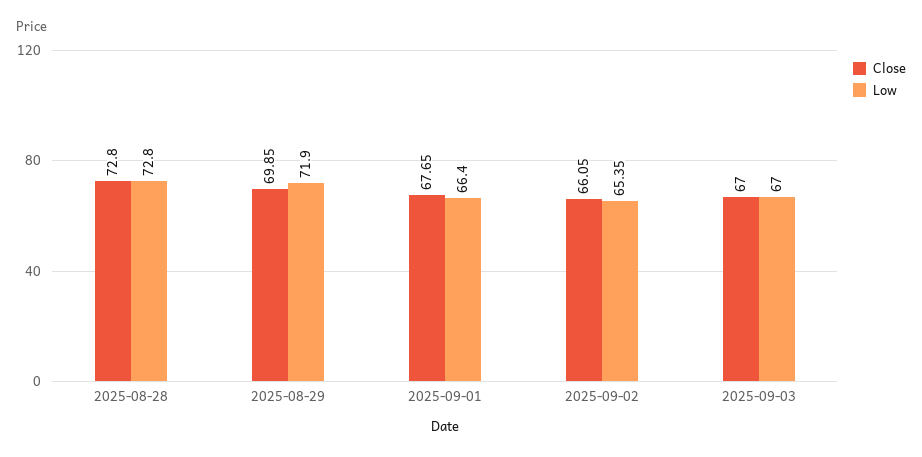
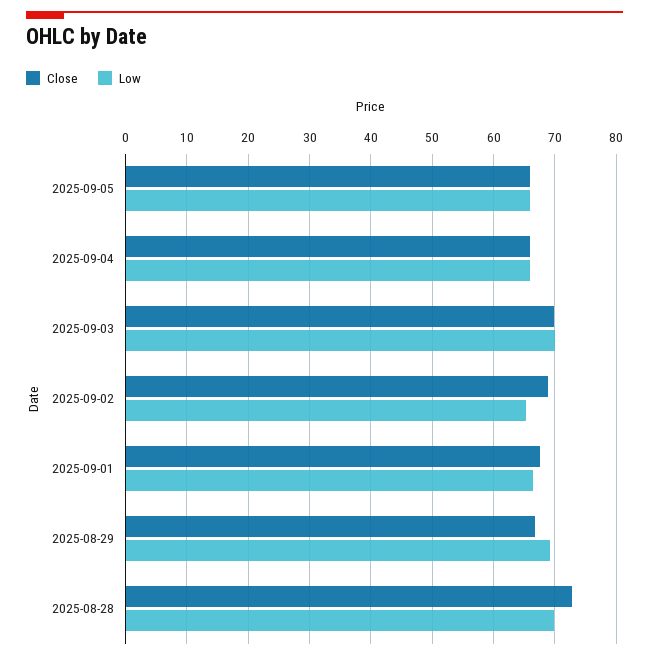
Low, 2025-08-28: 72.8 -> 70
Close, 2025-08-29: 69.85 -> 67
Low, 2025-08-29: 71.9 -> 69
Close, 2025-09-02: 66.05 -> 69
Close, 2025-09-03: 67 -> 70
Low, 2025-09-03: 67 -> 70
Close, 2025-09-05: none -> 66
Low, 2025-09-05: none -> 66
Close, 2025-09-04: none -> 66
Low, 2025-09-04: none -> 66

